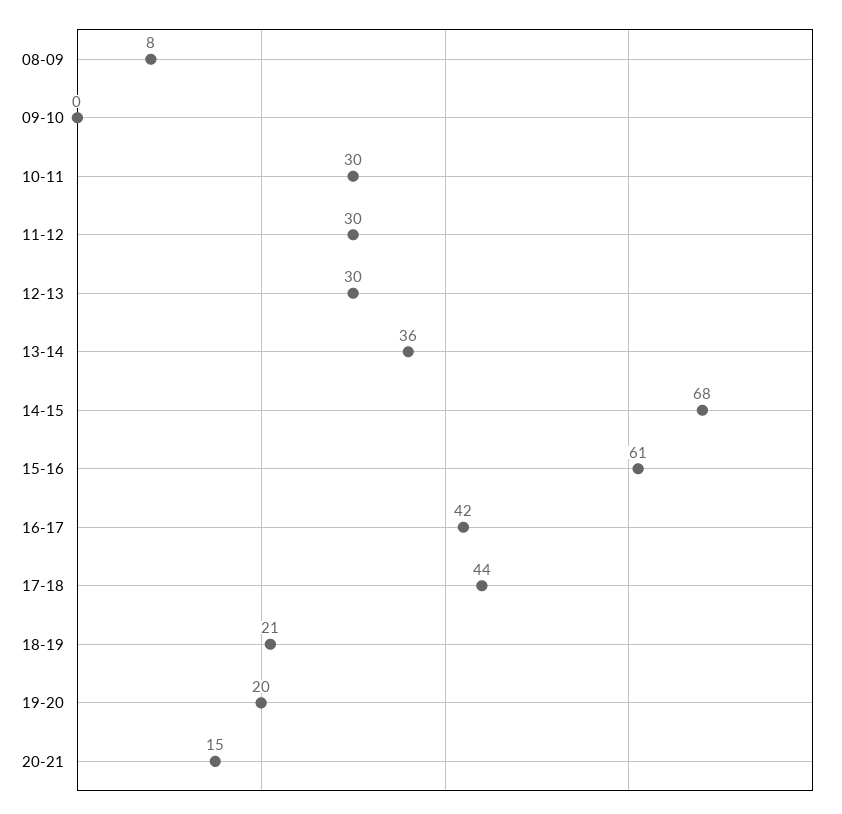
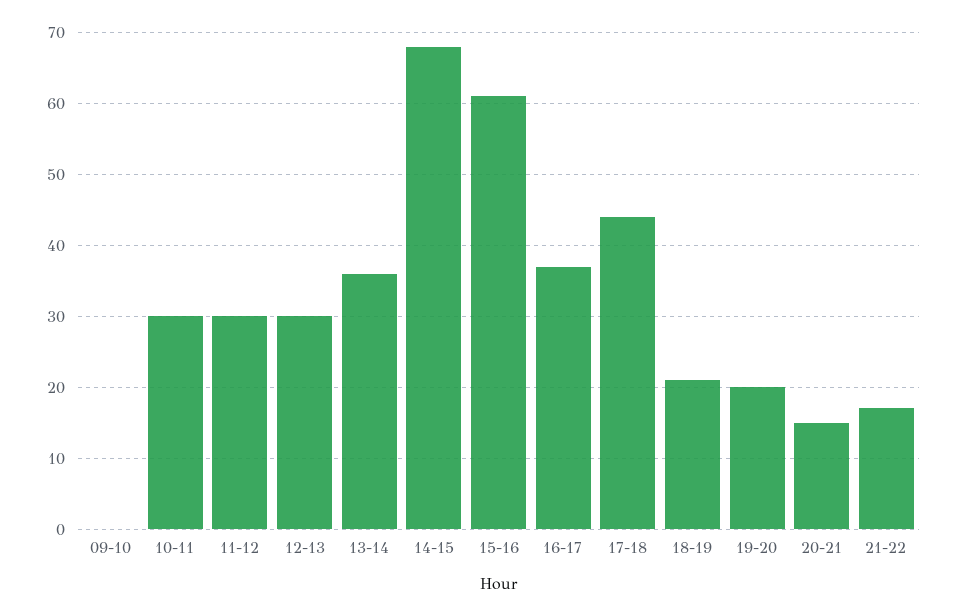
08-09: 8 -> none
16-17: 42 -> 37
21-22: none -> 17

